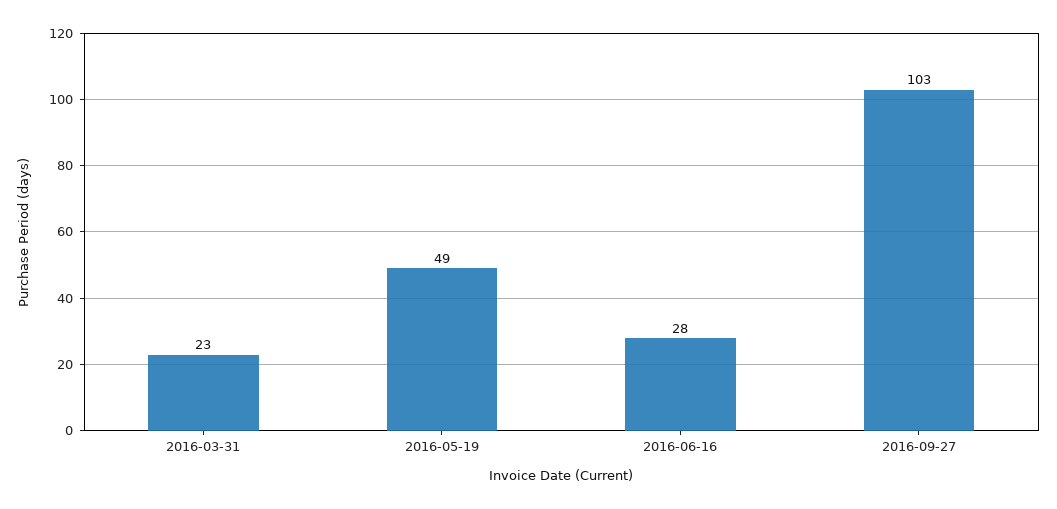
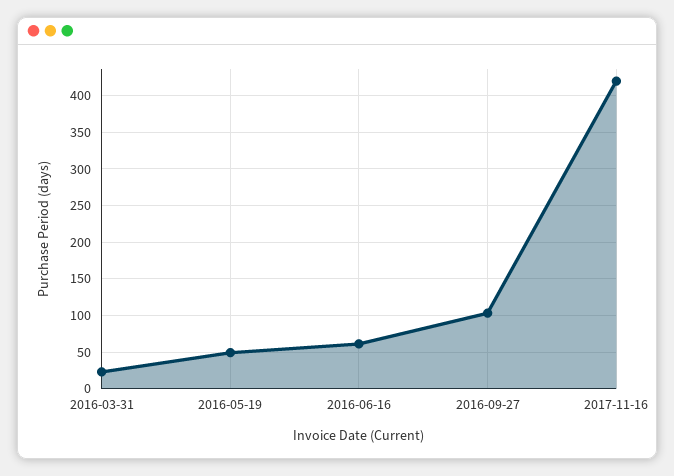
2016-06-16: 28 -> 60
2017-11-16: none -> 420

